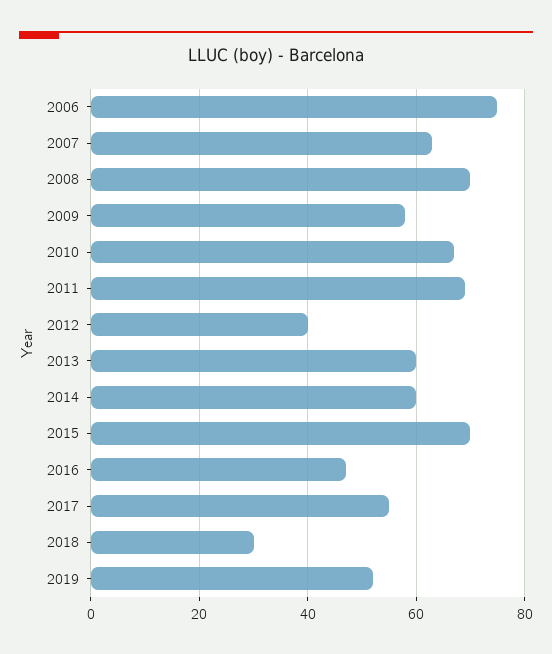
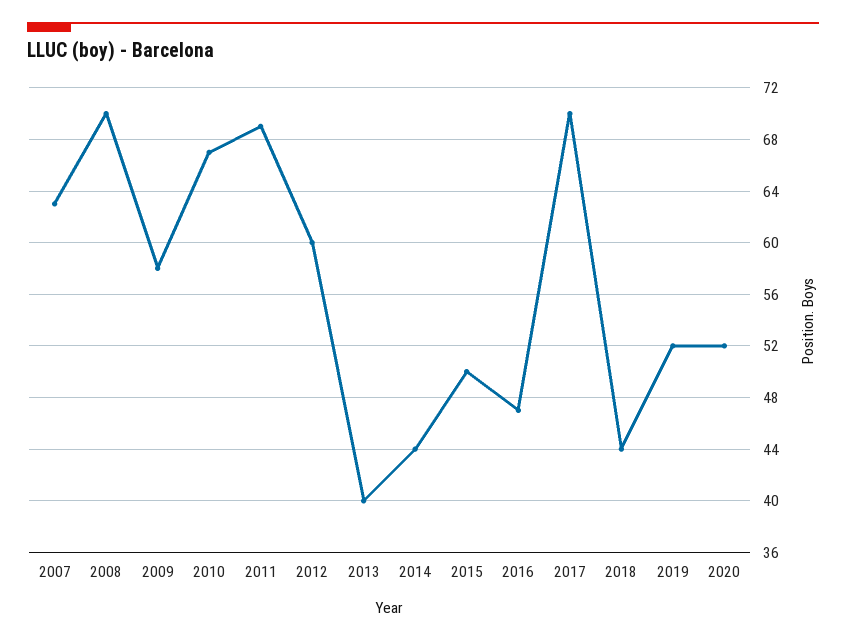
2006: 75 -> none
2012: 40 -> 60
2013: 60 -> 40
2014: 60 -> 44
2015: 70 -> 50
2017: 55 -> 70
2018: 30 -> 44
2020: none -> 52

